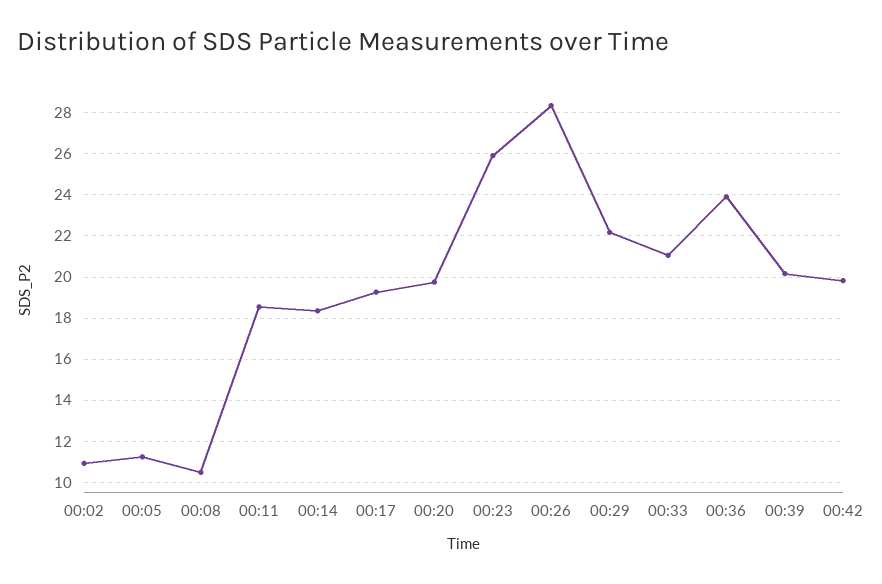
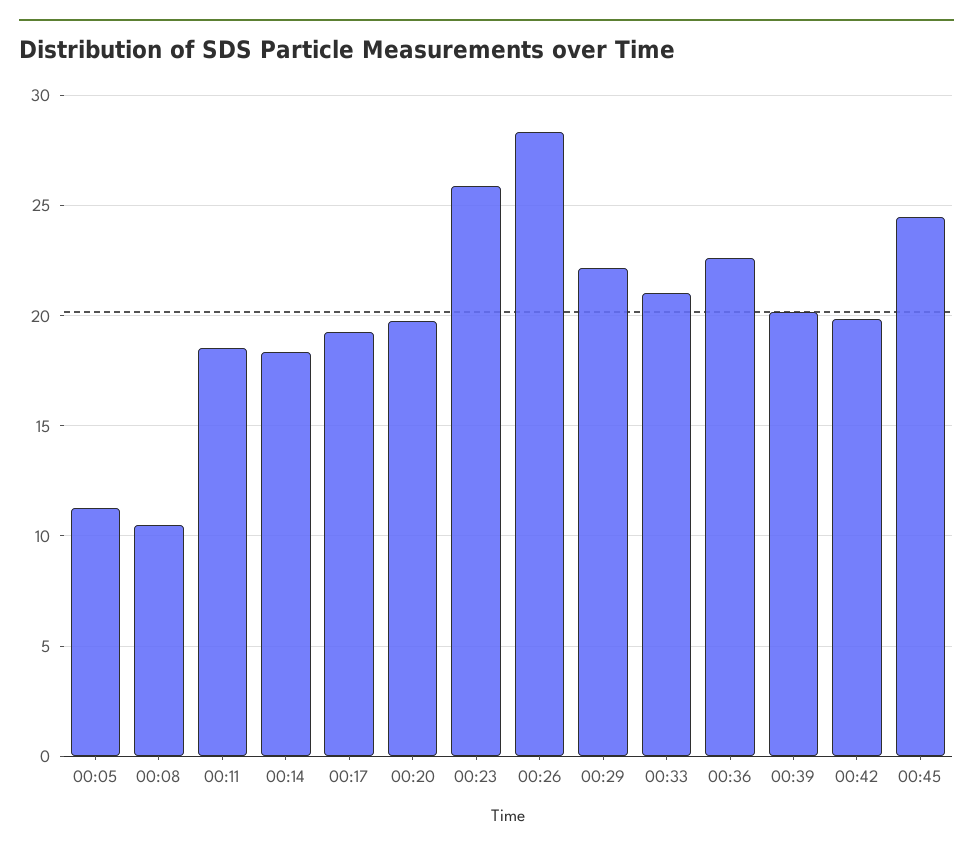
00:02: 11 -> none
00:36: 24 -> 22.5
00:45: none -> 24.5

